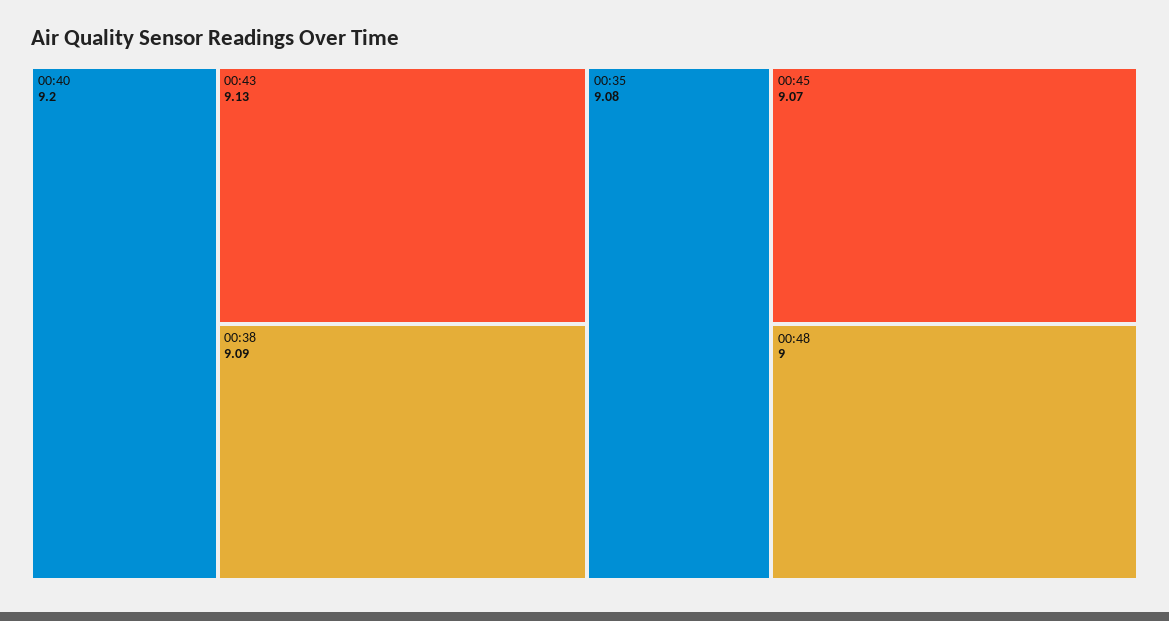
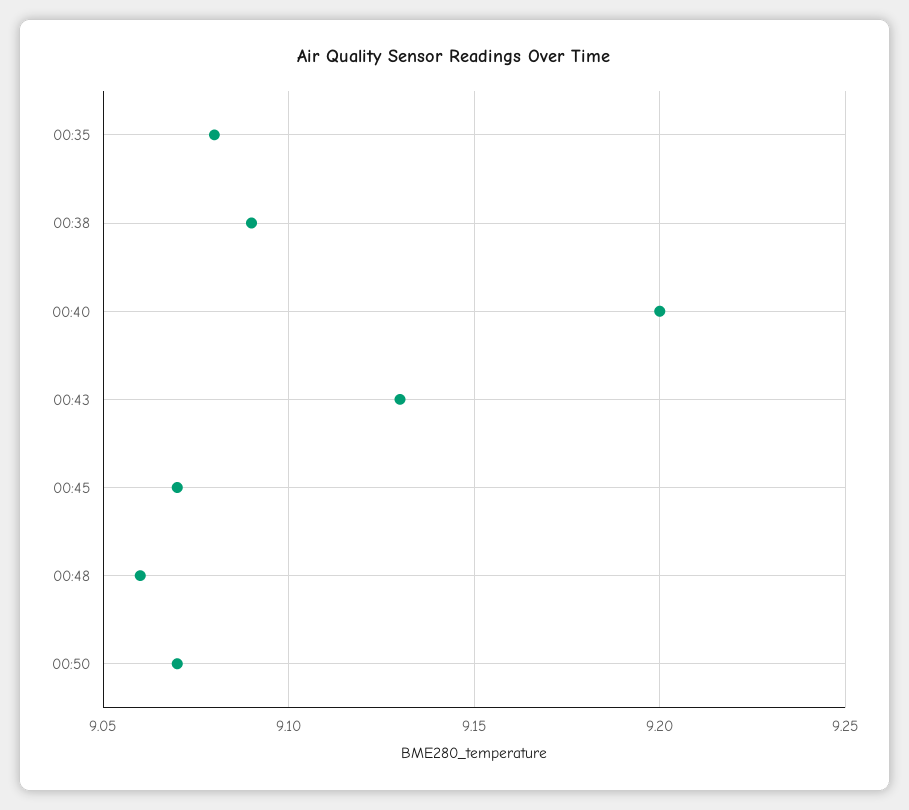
00:48: 9 -> 9.06
00:50: none -> 9.07

